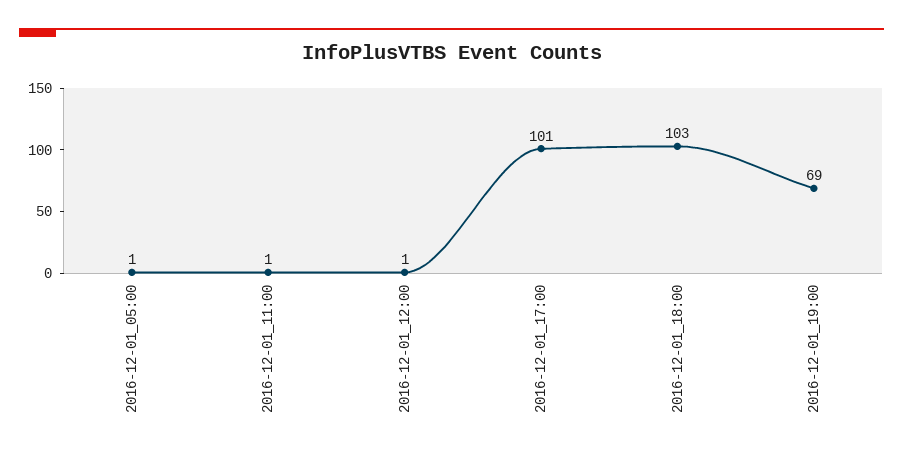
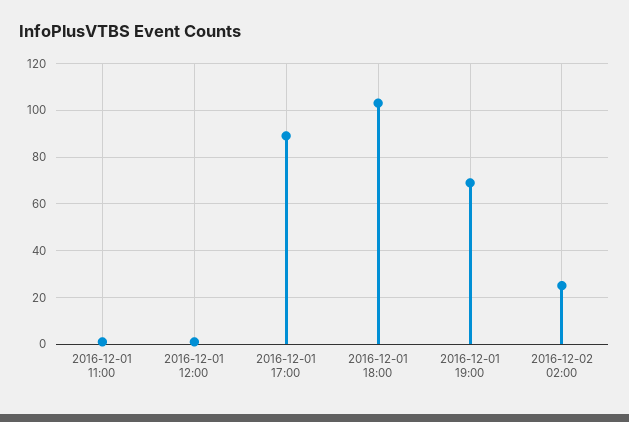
2016-12-01_05:00: 1 -> none
2016-12-01_17:00: 101 -> 90
2016-12-02 02:00: none -> 25

